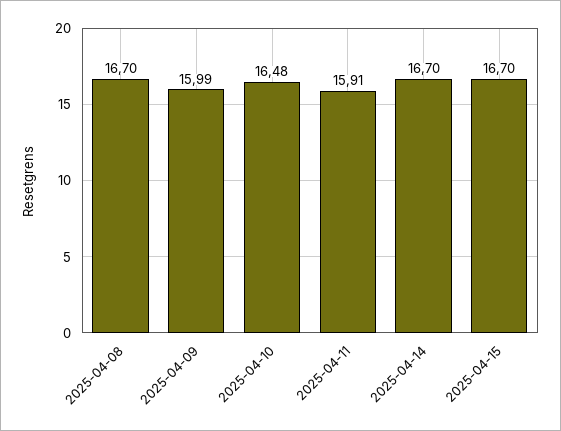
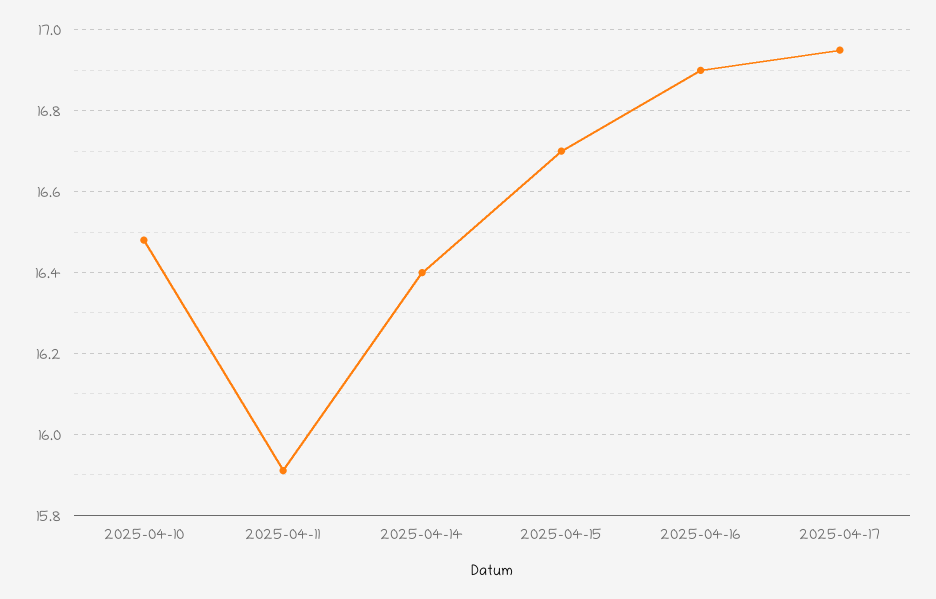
2025-04-08: 16.7 -> none
2025-04-09: 15.99 -> none
2025-04-14: 16.7 -> 16.4
2025-04-16: none -> 16.9
2025-04-17: none -> 16.95

